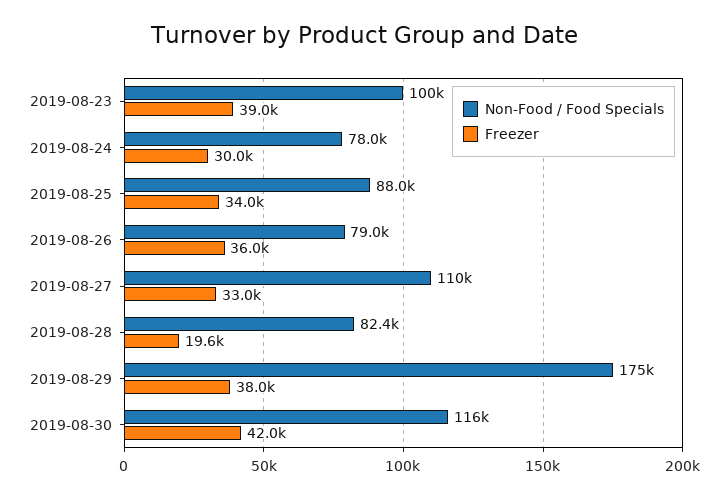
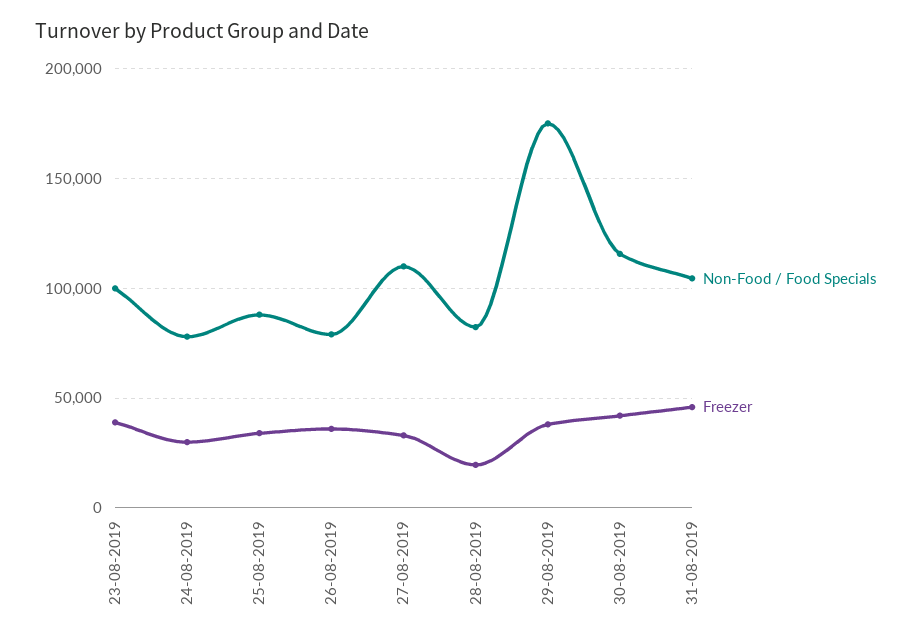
Non-Food / Food Specials, 31-08-2019: none -> 105000
Freezer, 31-08-2019: none -> 45000

